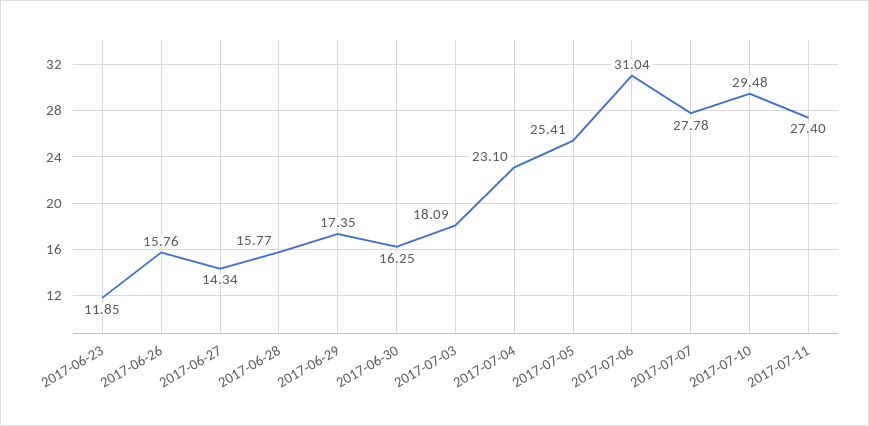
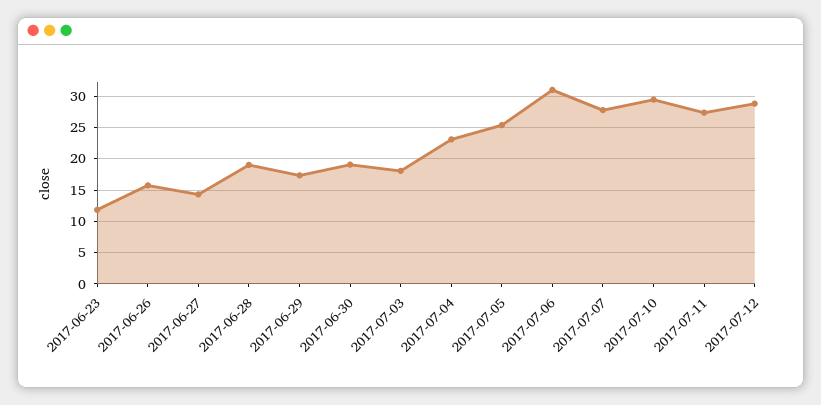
2017-06-28: 15.77 -> 19
2017-06-30: 16.25 -> 19
2017-07-12: none -> 29

